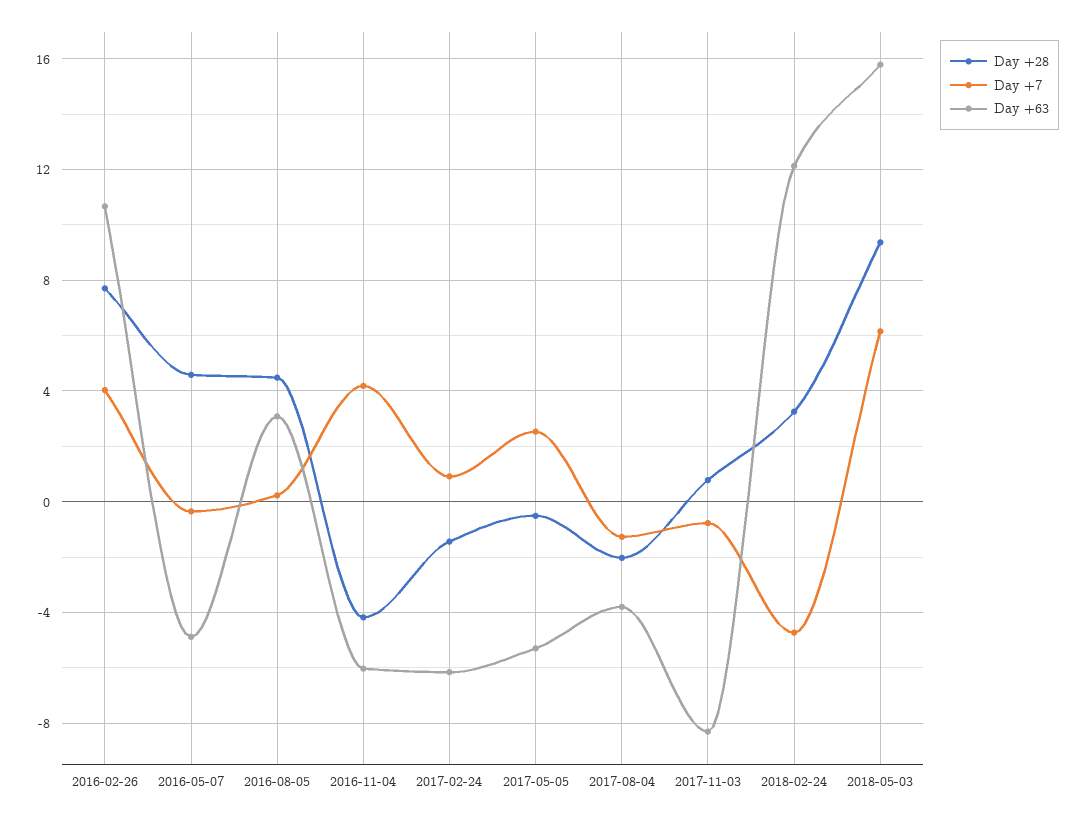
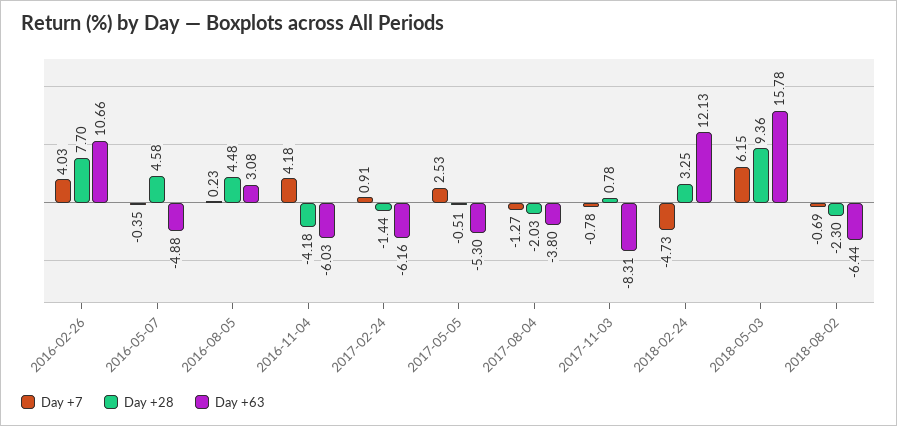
Day +7, 2018-08-02: none -> -0.69
Day +28, 2018-08-02: none -> -2.3
Day +63, 2018-08-02: none -> -6.44

